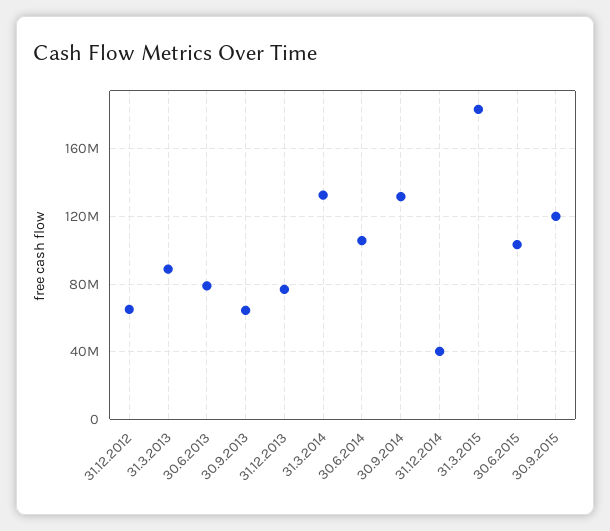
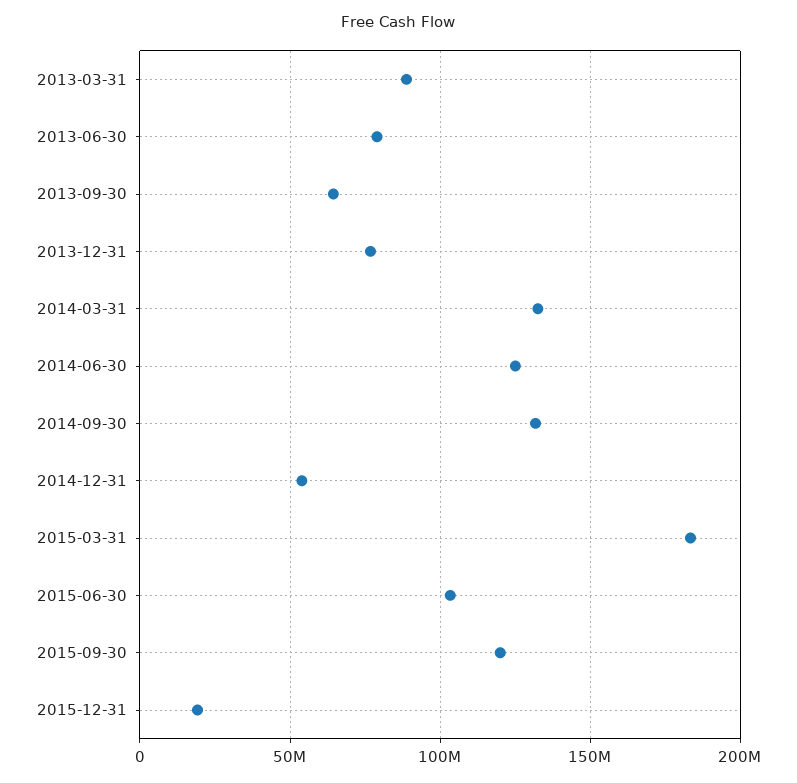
31.12.2012: 65000000 -> none
30.6.2014: 105000000 -> 125000000
31.12.2014: 40000000 -> 55000000
2015-12-31: none -> 20000000

